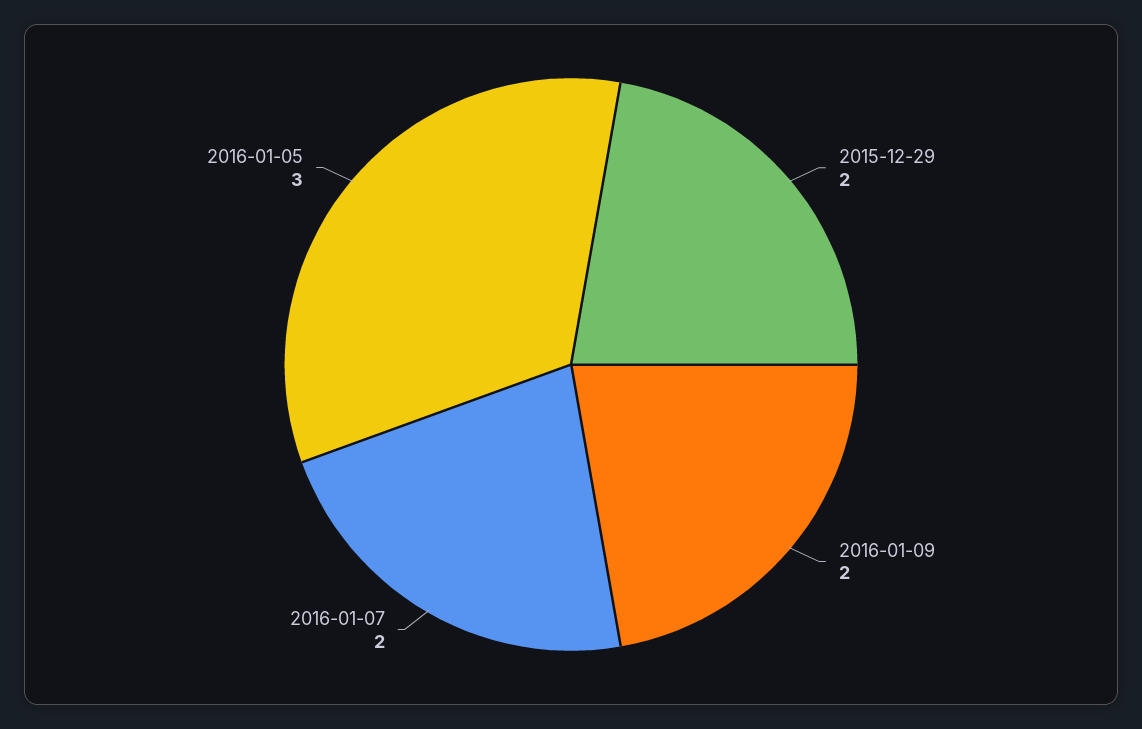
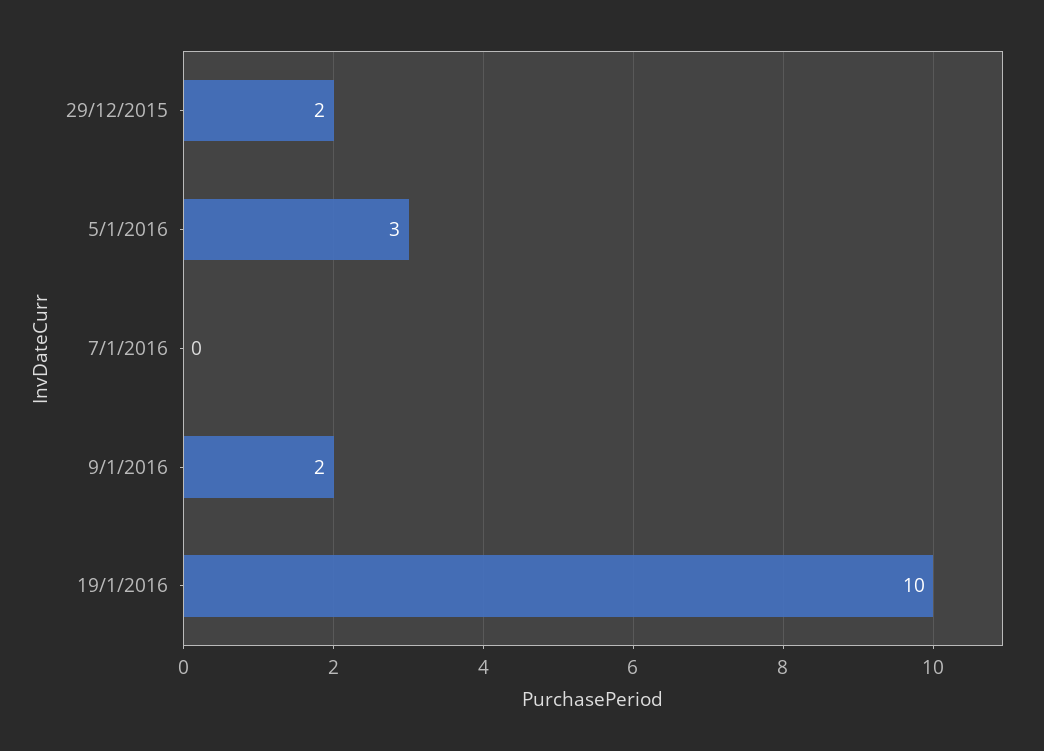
2016-01-07: 2 -> 0
19/1/2016: none -> 10

